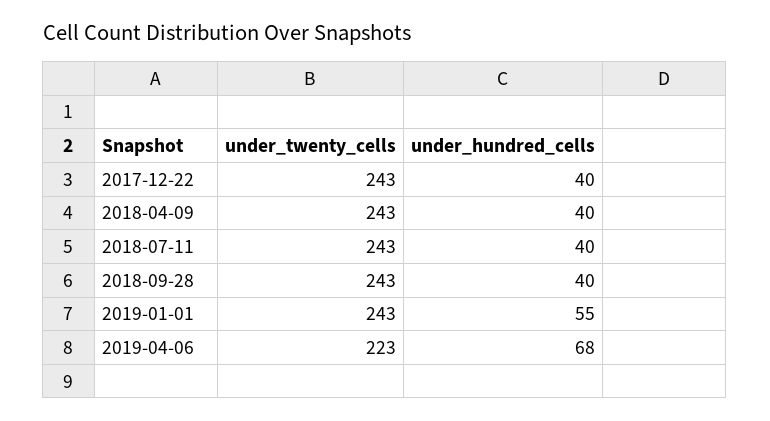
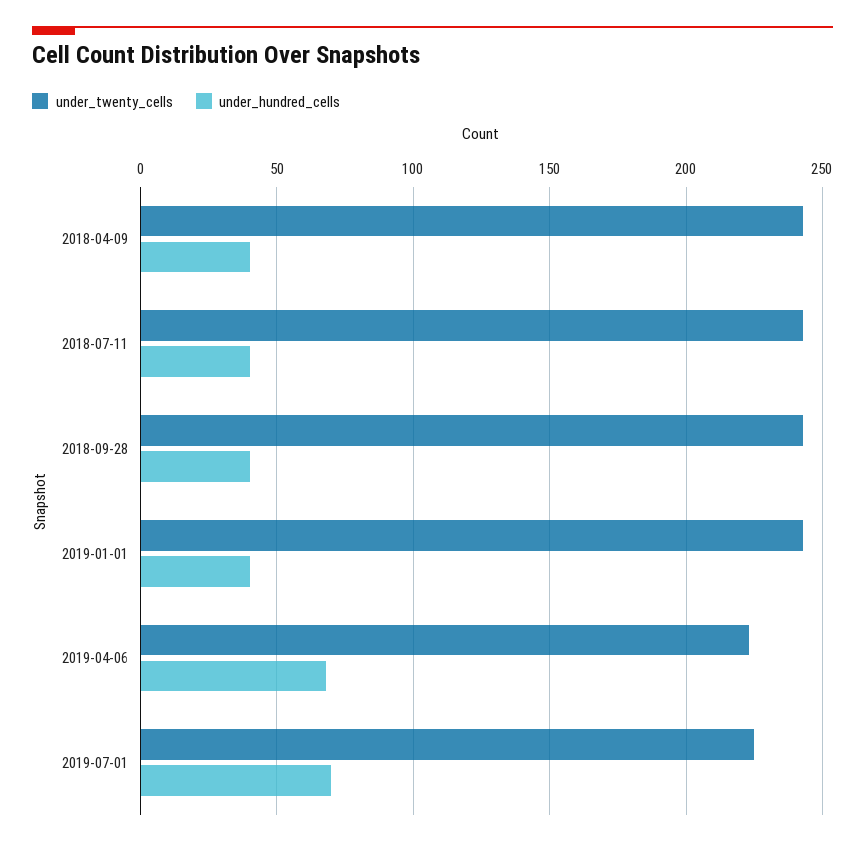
under_twenty_cells, 2017-12-22: 243 -> none
under_hundred_cells, 2017-12-22: 40 -> none
under_hundred_cells, 2019-01-01: 55 -> 40
under_twenty_cells, 2019-07-01: none -> 225
under_hundred_cells, 2019-07-01: none -> 70

